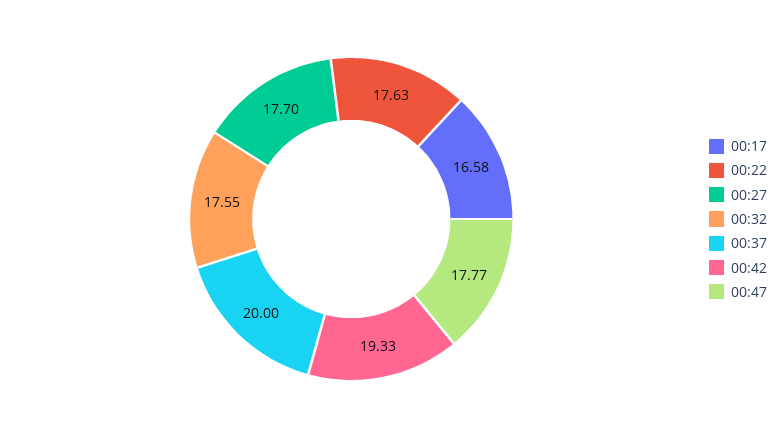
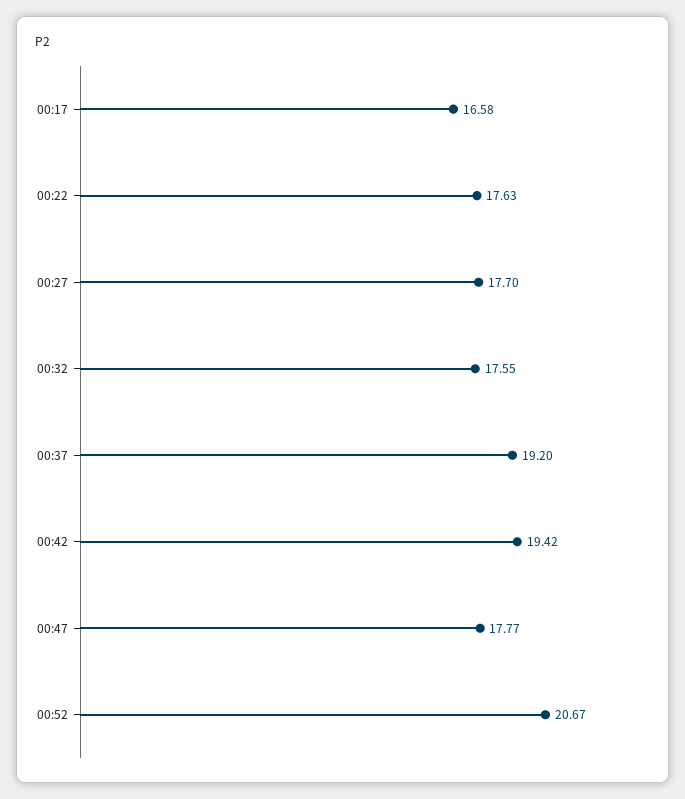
00:37: 20 -> 19.2
00:42: 19.33 -> 19.42
00:52: none -> 20.67

